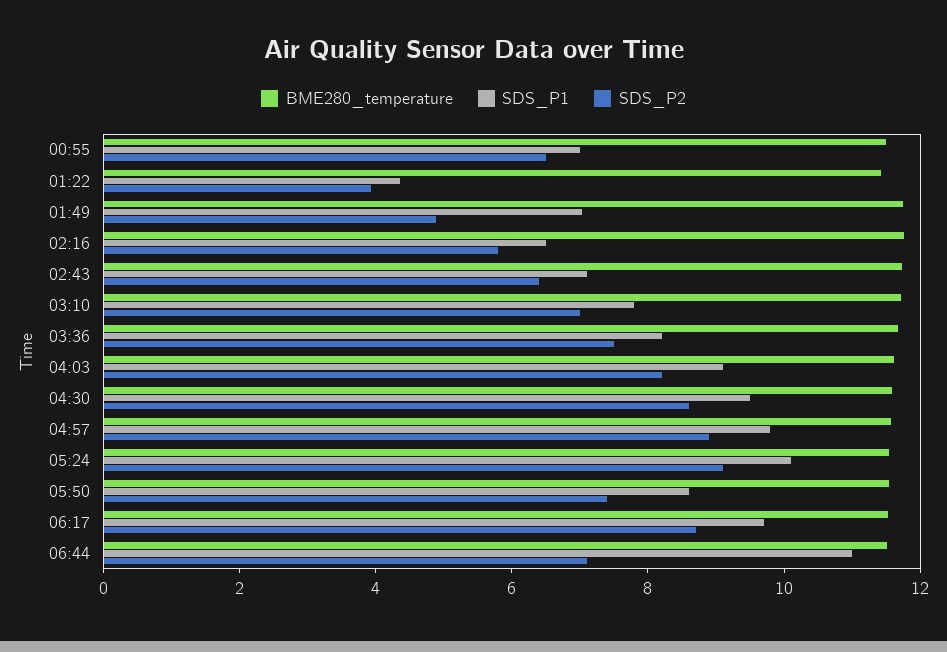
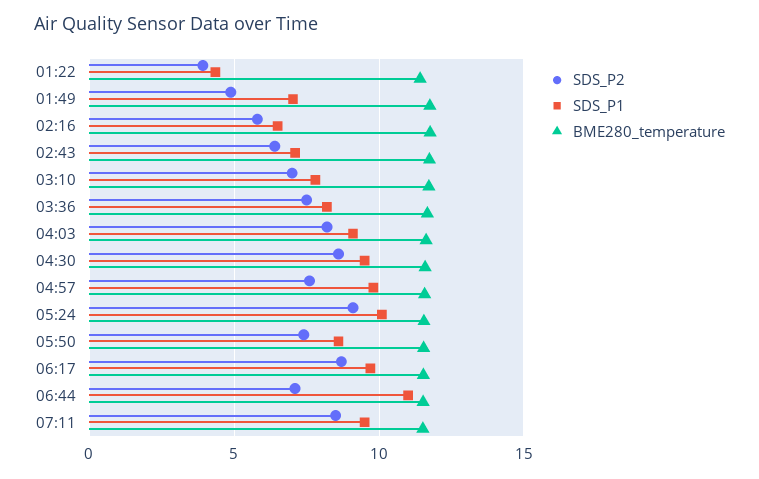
BME280_temperature, 00:55: 11.5 -> none
SDS_P1, 00:55: 7 -> none
SDS_P2, 00:55: 6.5 -> none
SDS_P2, 04:57: 9 -> 7.5
SDS_P2, 07:11: none -> 8.5
SDS_P1, 07:11: none -> 9.5
BME280_temperature, 07:11: none -> 11.5

